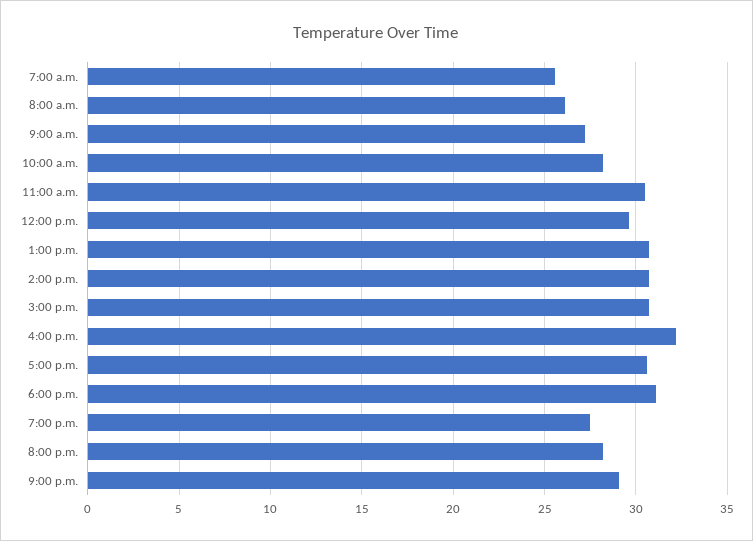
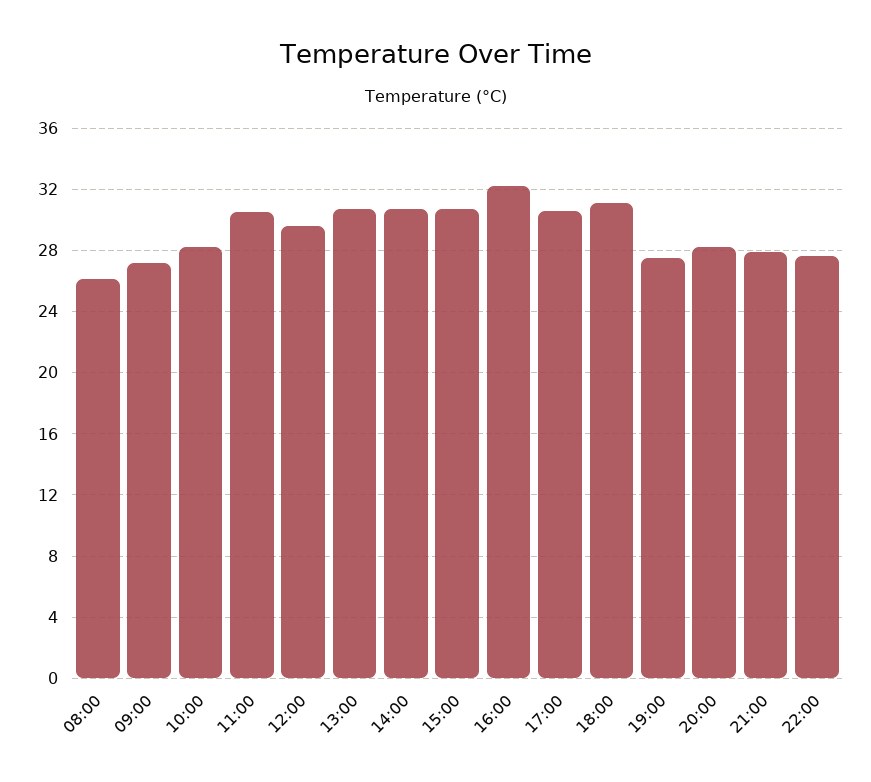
7:00 a.m.: 25.5 -> none
9:00 p.m.: 29 -> 28
22:00: none -> 27.5

